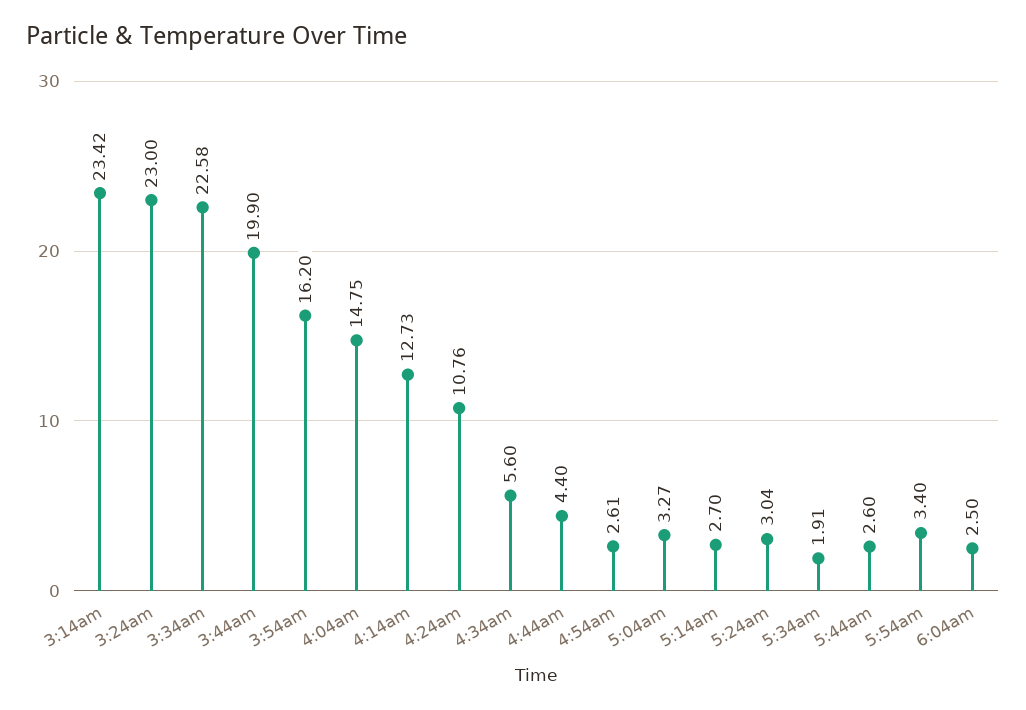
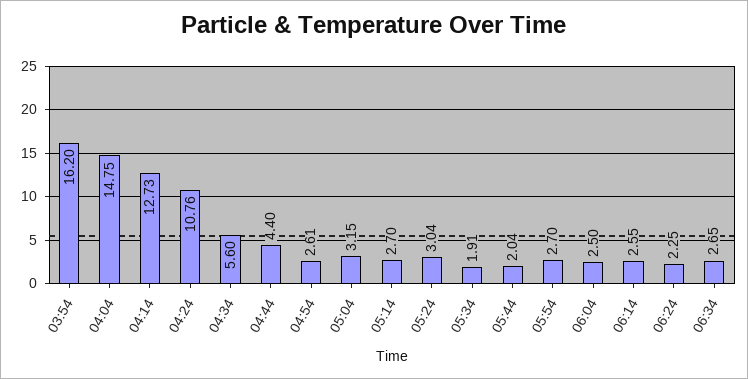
3:14am: 23.42 -> none
3:24am: 23 -> none
3:34am: 22.58 -> none
3:44am: 19.9 -> none
5:04am: 3.27 -> 3.15
5:44am: 2.6 -> 2.04
5:54am: 3.4 -> 2.7
06:14: none -> 2.55
06:24: none -> 2.25
06:34: none -> 2.65

